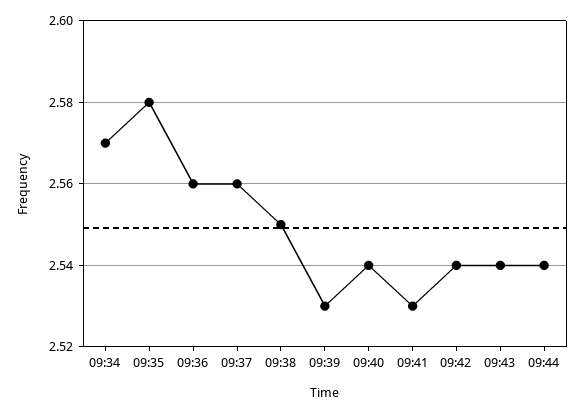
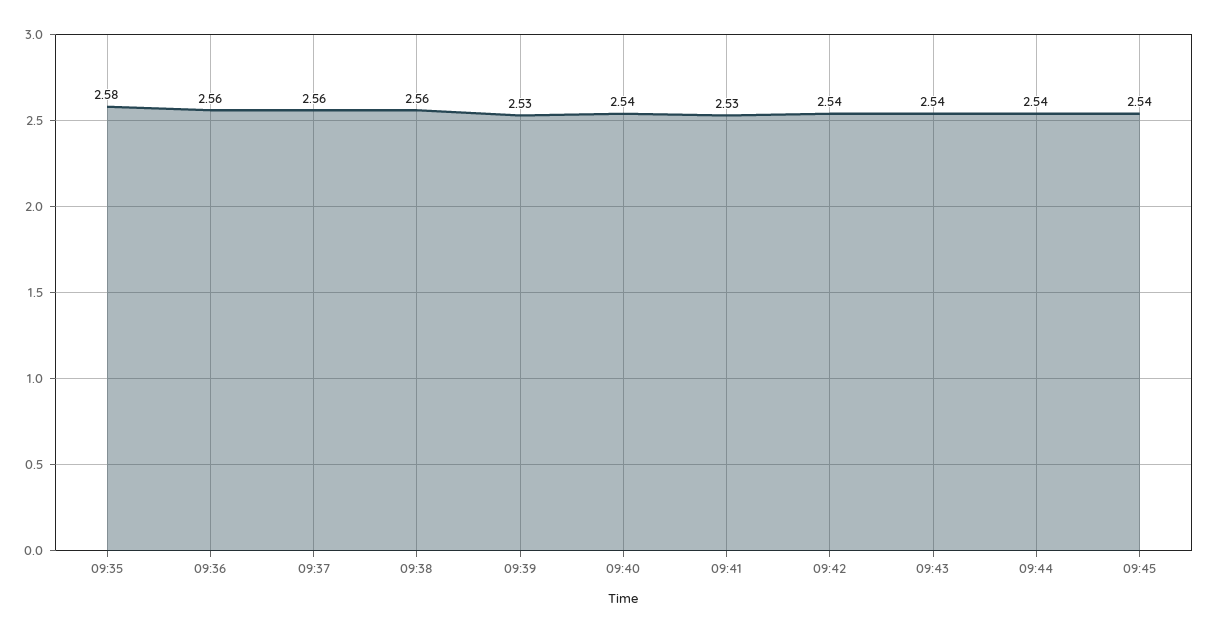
09:34: 2.57 -> none
09:38: 2.55 -> 2.56
09:45: none -> 2.54

